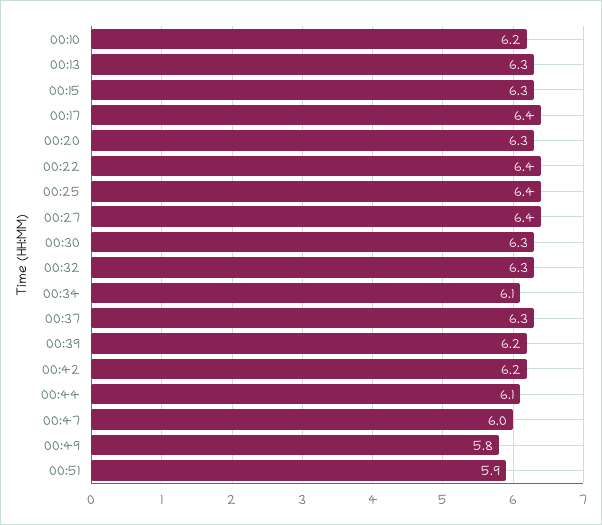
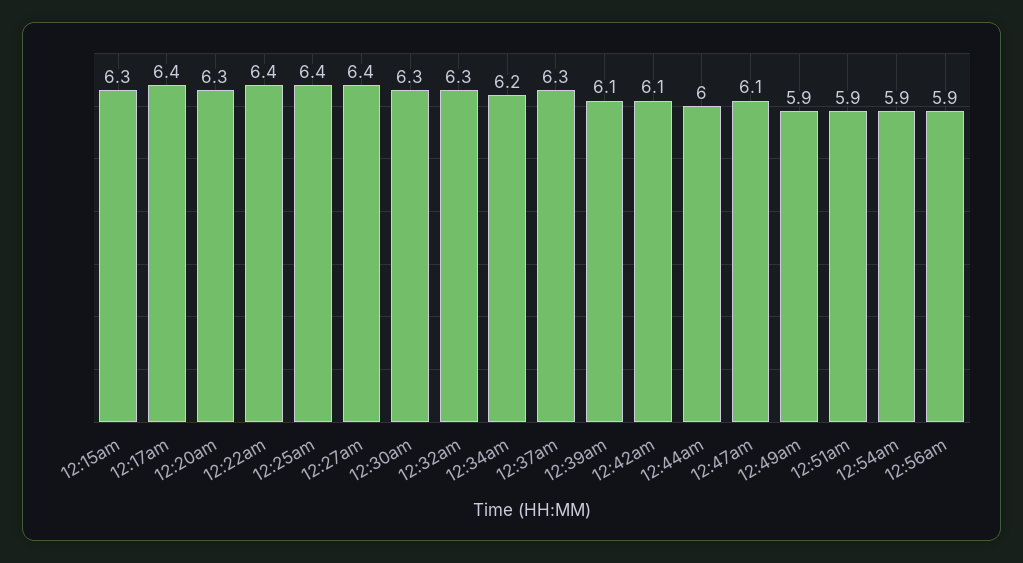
00:10: 6.2 -> none
00:13: 6.3 -> none
00:34: 6.1 -> 6.2
00:39: 6.2 -> 6.1
00:42: 6.2 -> 6.1
00:44: 6.1 -> 6
00:47: 6 -> 6.1
00:49: 5.8 -> 5.9
12:54am: none -> 5.9
12:56am: none -> 5.9

